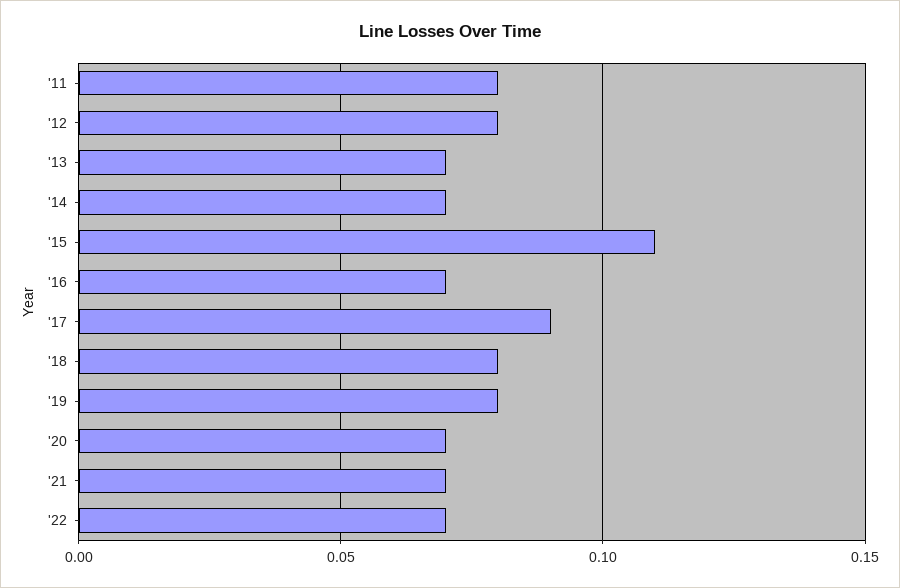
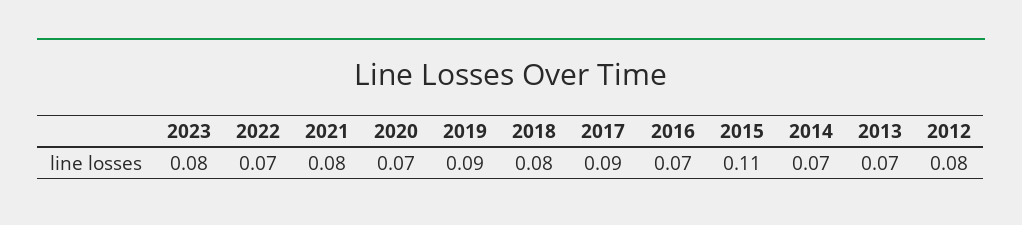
'11: 0.08 -> none
'19: 0.08 -> 0.09
'21: 0.07 -> 0.08
2023: none -> 0.08

